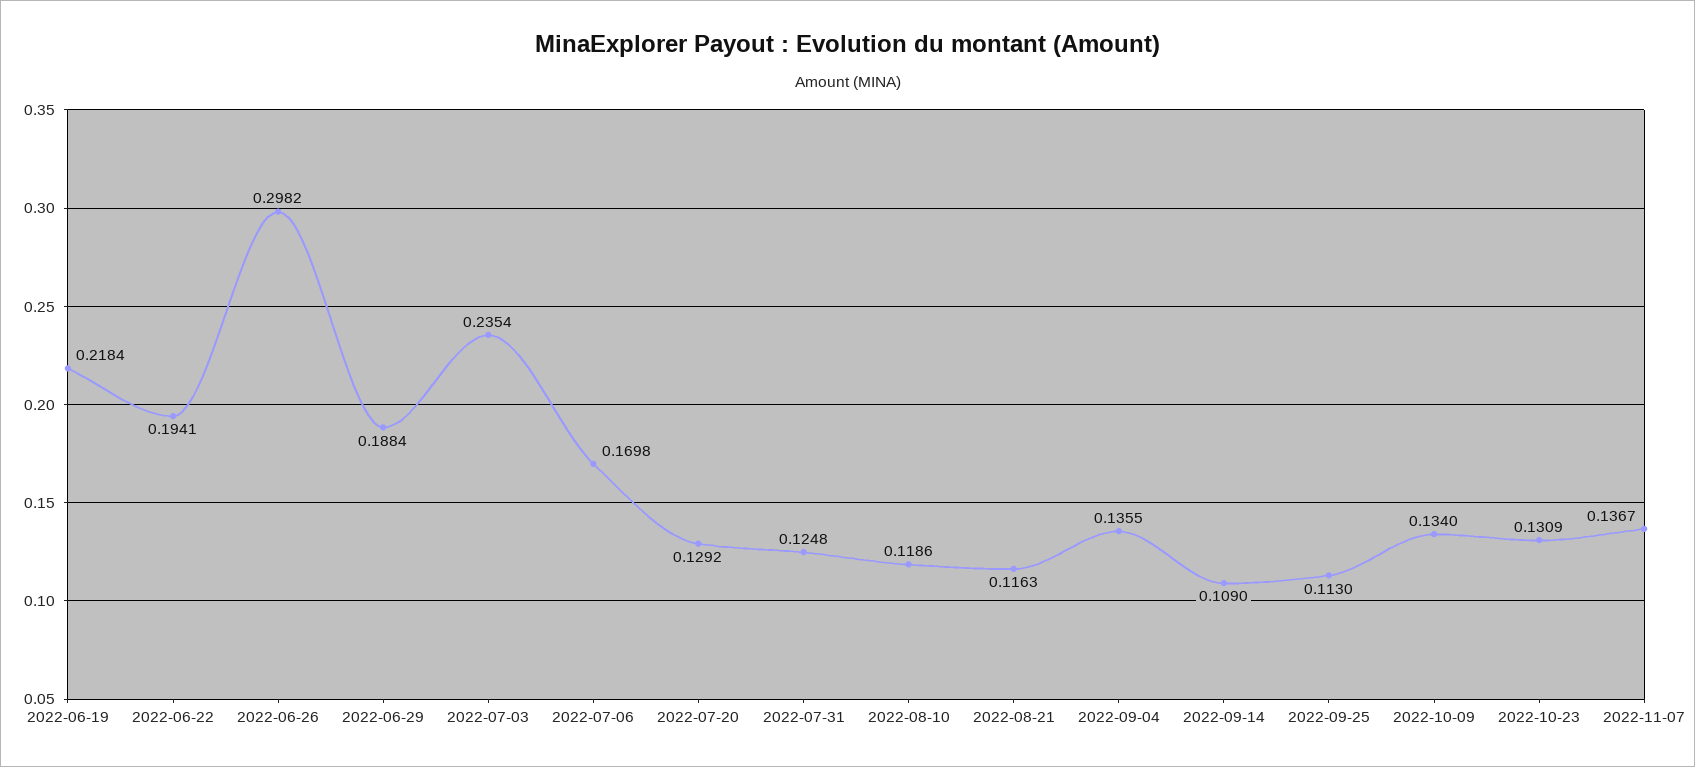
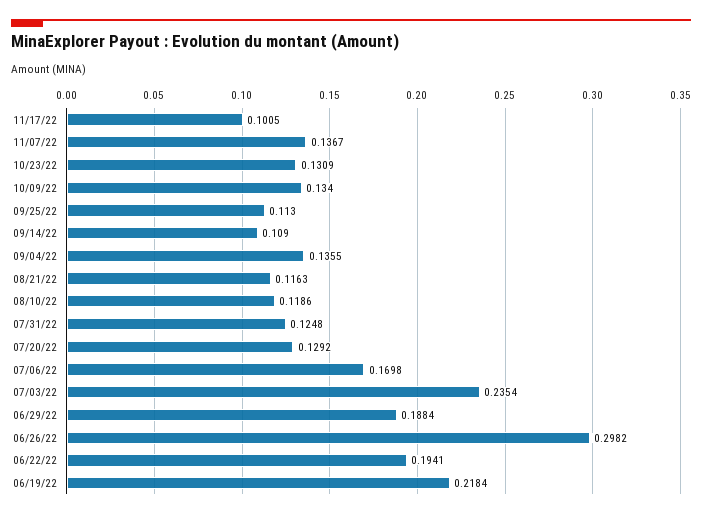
11/17/22: none -> 0.1005

